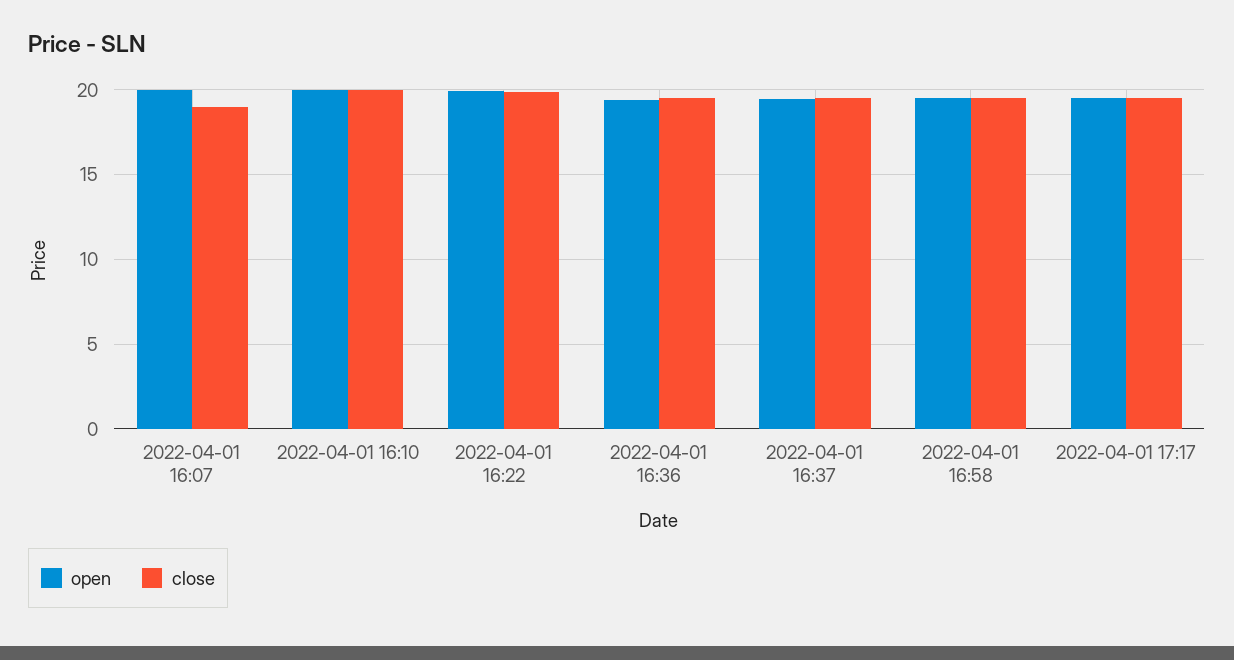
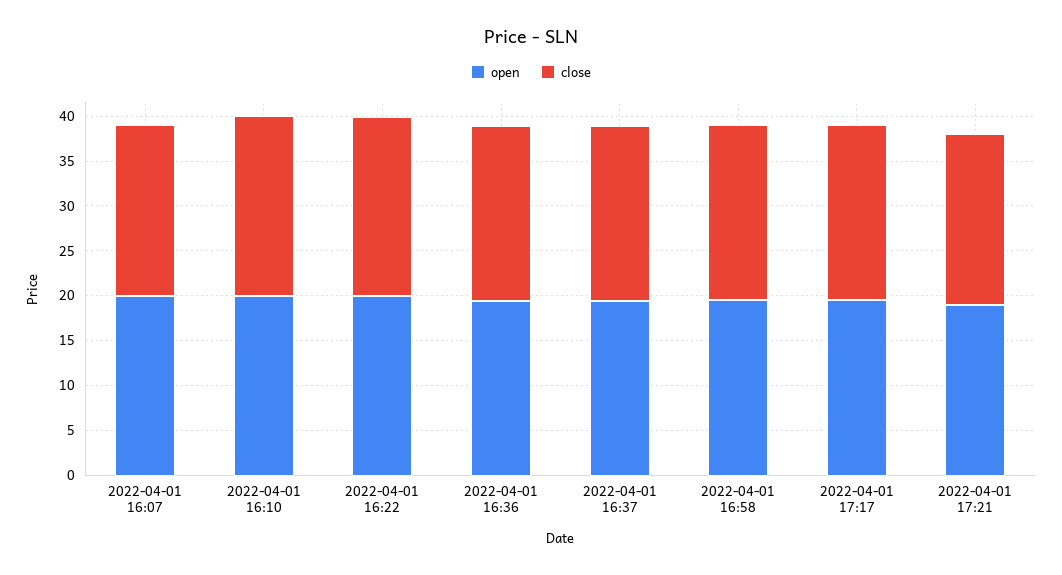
open, 2022-04-01 17:21: none -> 19
close, 2022-04-01 17:21: none -> 19

